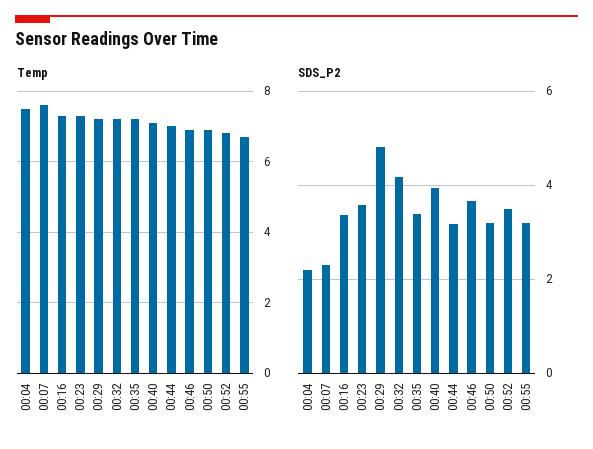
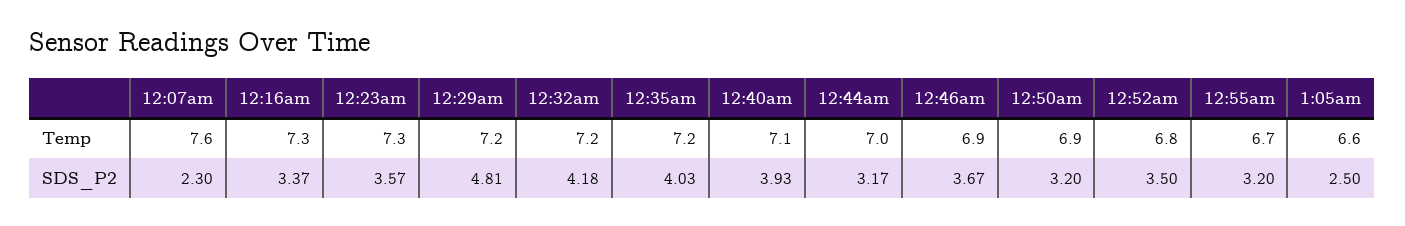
Temp, 00:04: 7.5 -> none
SDS_P2, 00:04: 2.2 -> none
SDS_P2, 00:35: 3.4 -> 4.03
Temp, 1:05am: none -> 6.6
SDS_P2, 1:05am: none -> 2.5

